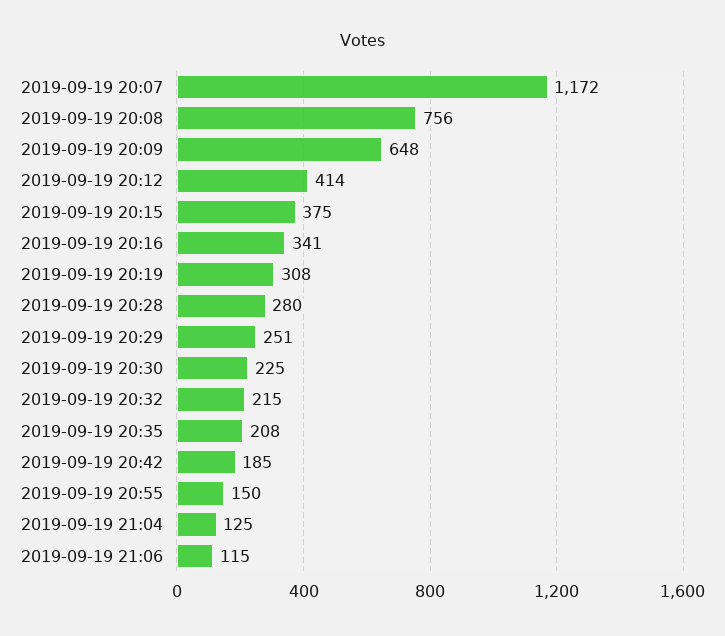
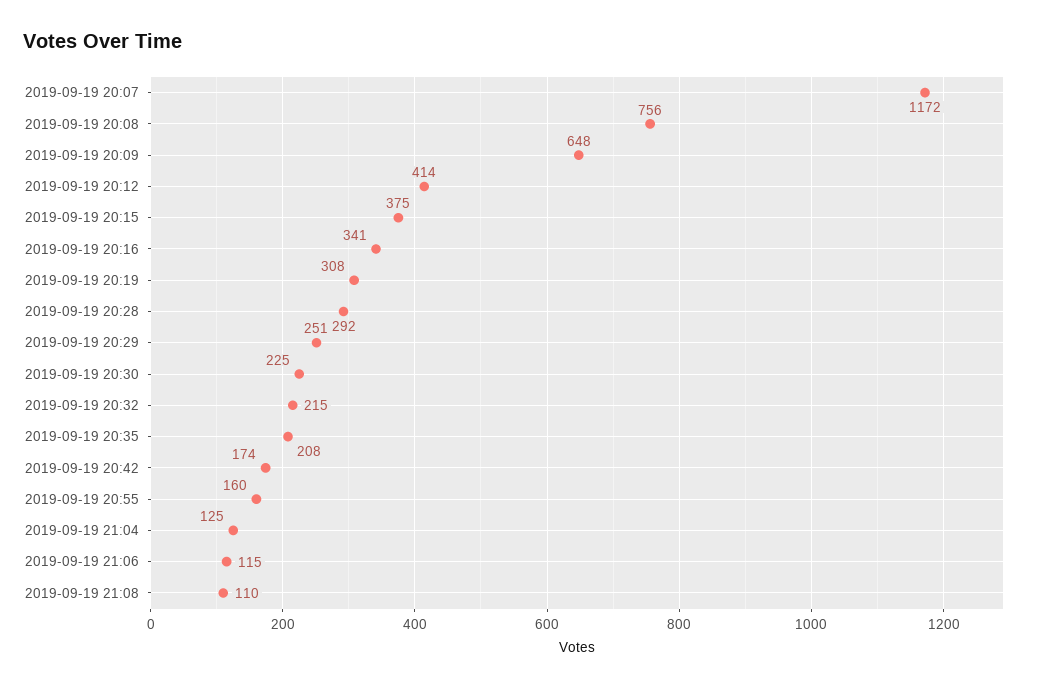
2019-09-19 20:28: 280 -> 292
2019-09-19 20:42: 185 -> 174
2019-09-19 20:55: 150 -> 160
2019-09-19 21:08: none -> 110

